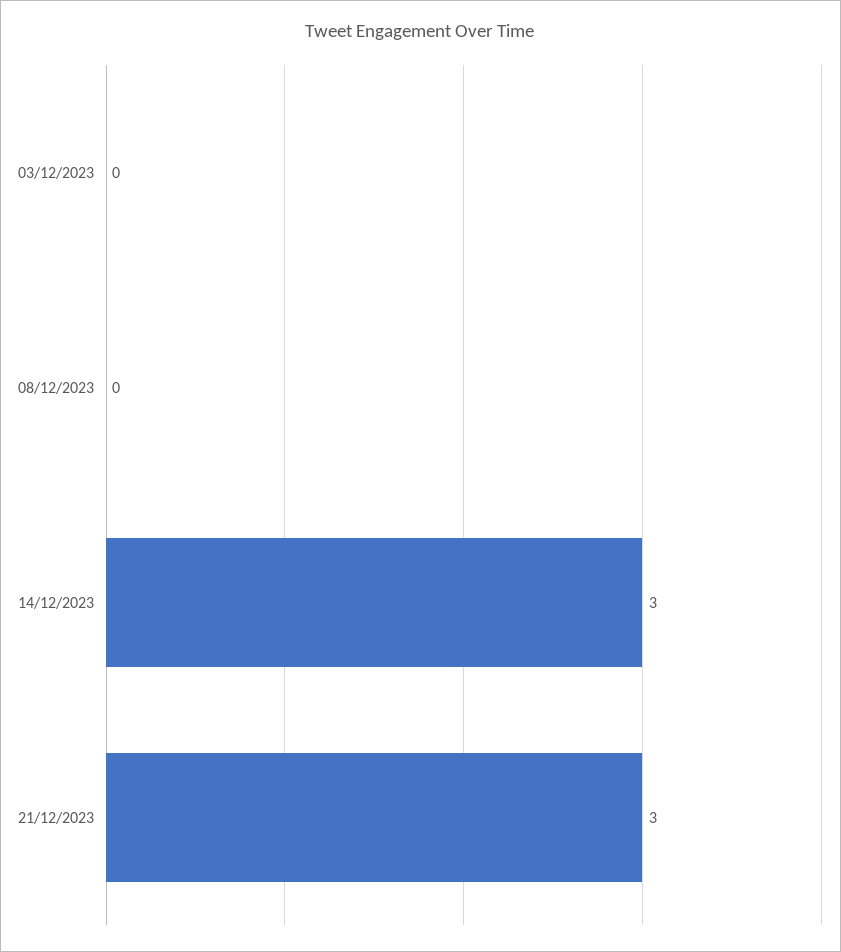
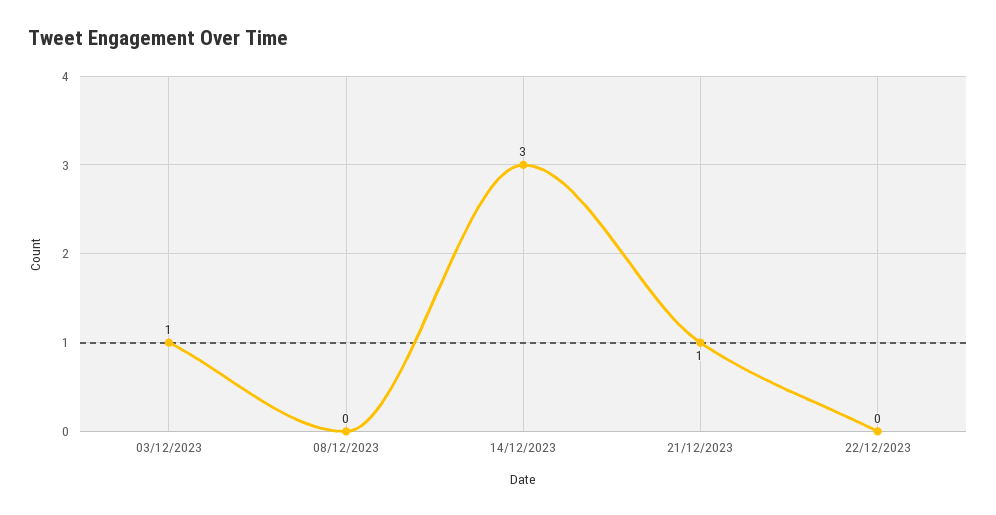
03/12/2023: 0 -> 1
21/12/2023: 3 -> 1
22/12/2023: none -> 0

